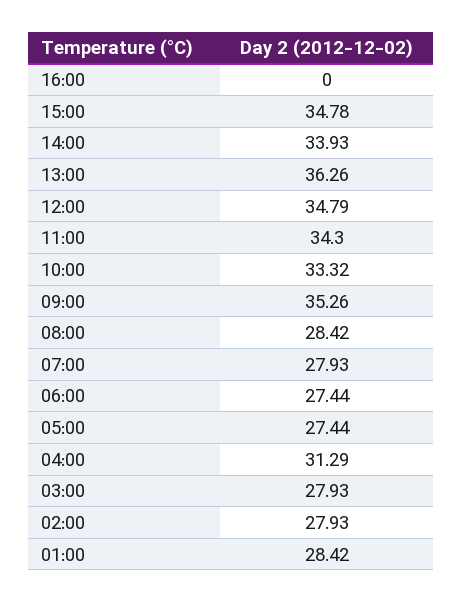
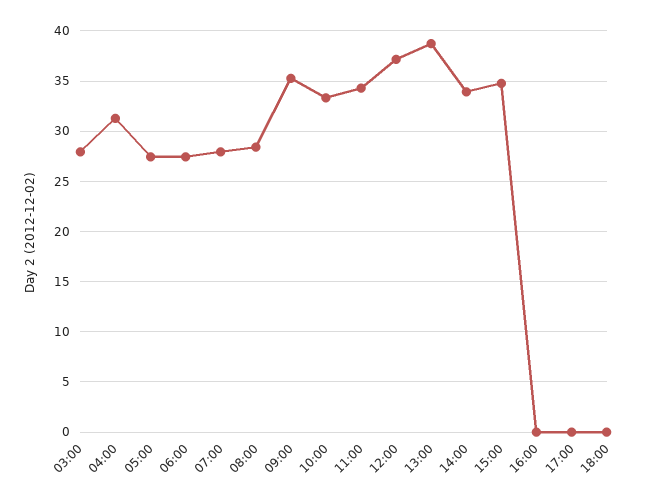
13:00: 36.26 -> 39
12:00: 34.79 -> 37
02:00: 27.93 -> none
01:00: 28.42 -> none
17:00: none -> 0
18:00: none -> 0

